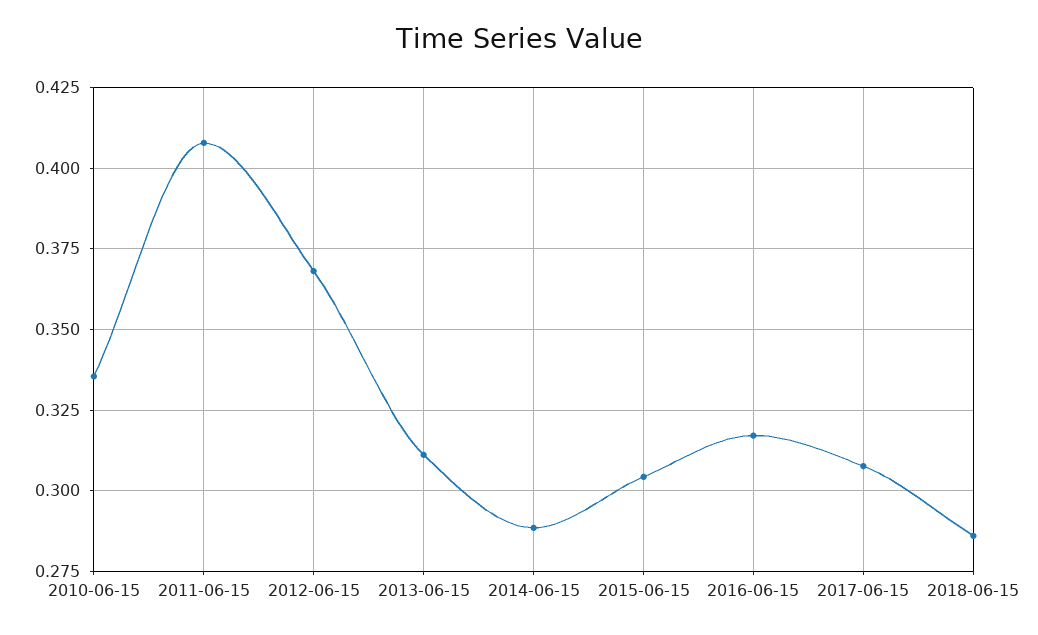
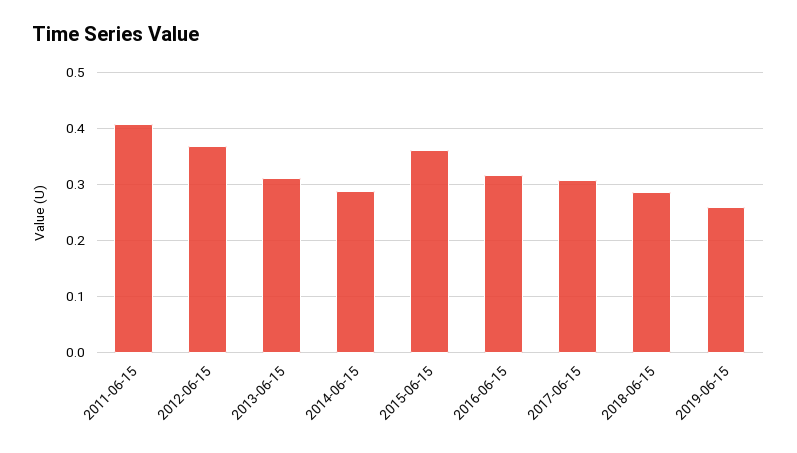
2010-06-15: 0.335 -> none
2015-06-15: 0.305 -> 0.36
2019-06-15: none -> 0.26

